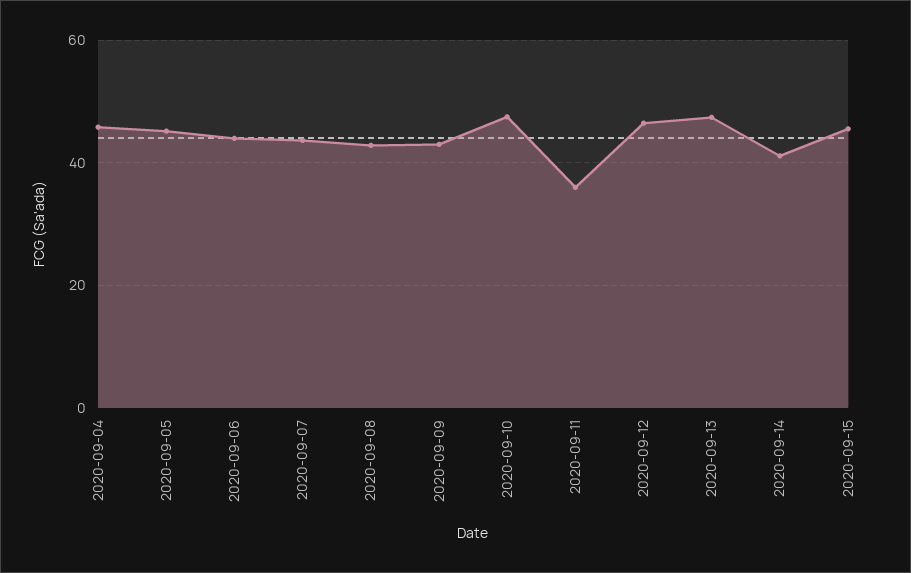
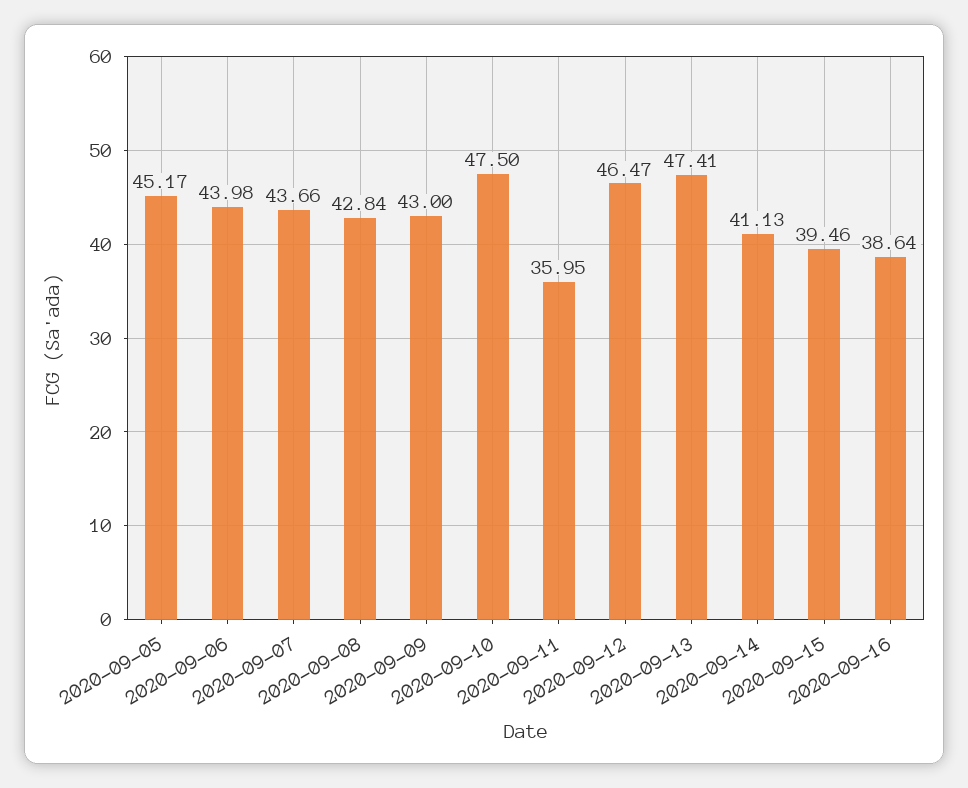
2020-09-04: 46 -> none
2020-09-15: 46 -> 39.46
2020-09-16: none -> 38.64

